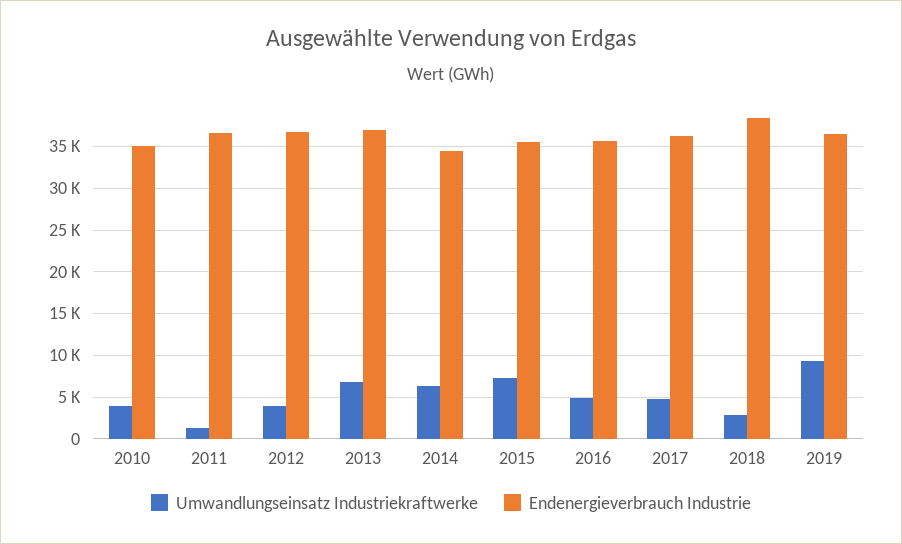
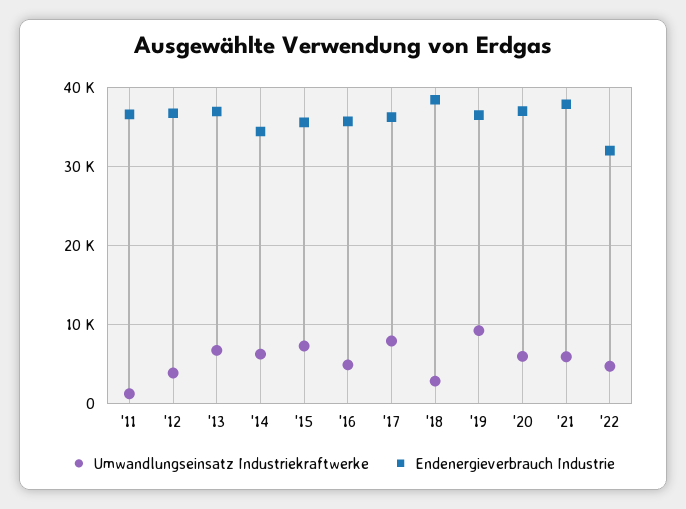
Umwandlungseinsatz Industriekraftwerke, 2010: 4000 -> none
Endenergieverbrauch Industrie, 2010: 35000 -> none
Umwandlungseinsatz Industriekraftwerke, 2017: 5000 -> 8000
Umwandlungseinsatz Industriekraftwerke, '20: none -> 6000
Endenergieverbrauch Industrie, '20: none -> 37000
Umwandlungseinsatz Industriekraftwerke, '21: none -> 6000
Endenergieverbrauch Industrie, '21: none -> 38000
Umwandlungseinsatz Industriekraftwerke, '22: none -> 5000
Endenergieverbrauch Industrie, '22: none -> 32000

